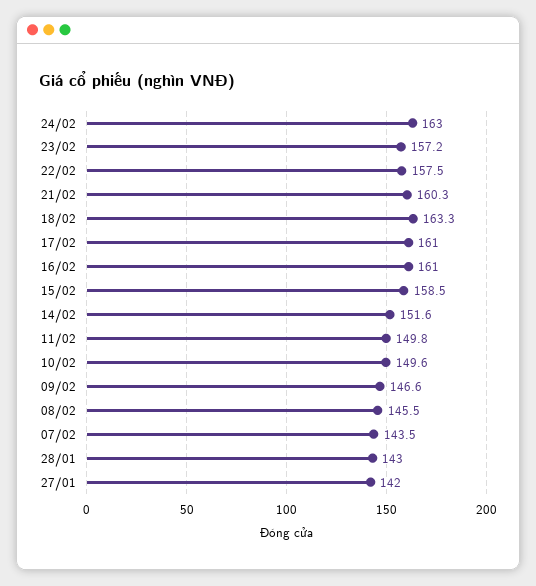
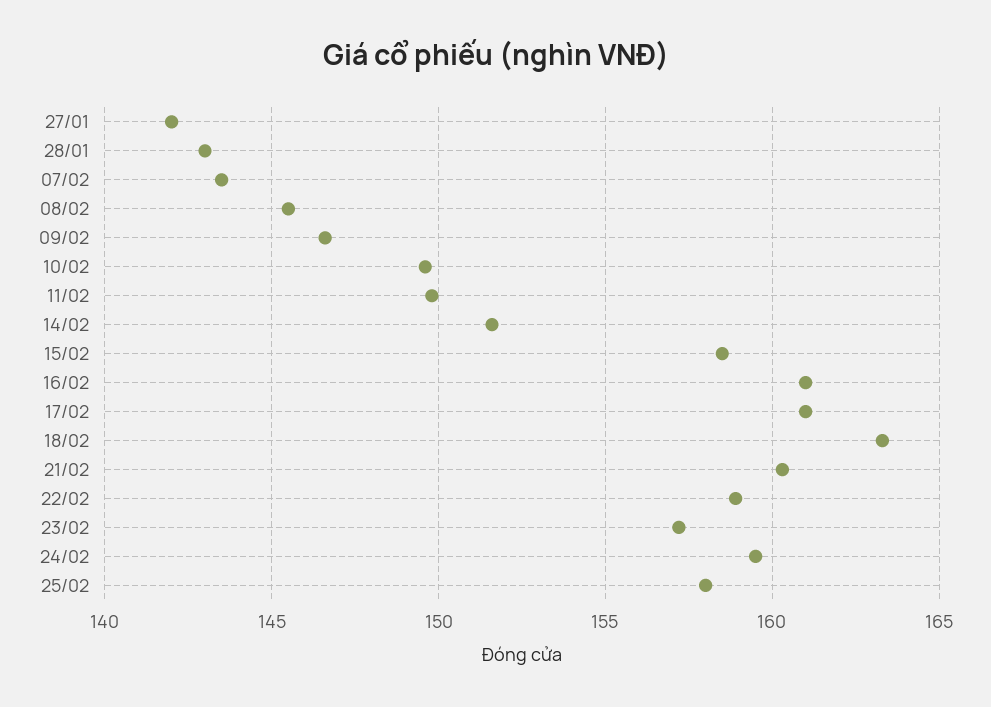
24/02: 163 -> 159.5
22/02: 157.5 -> 159
25/02: none -> 158

